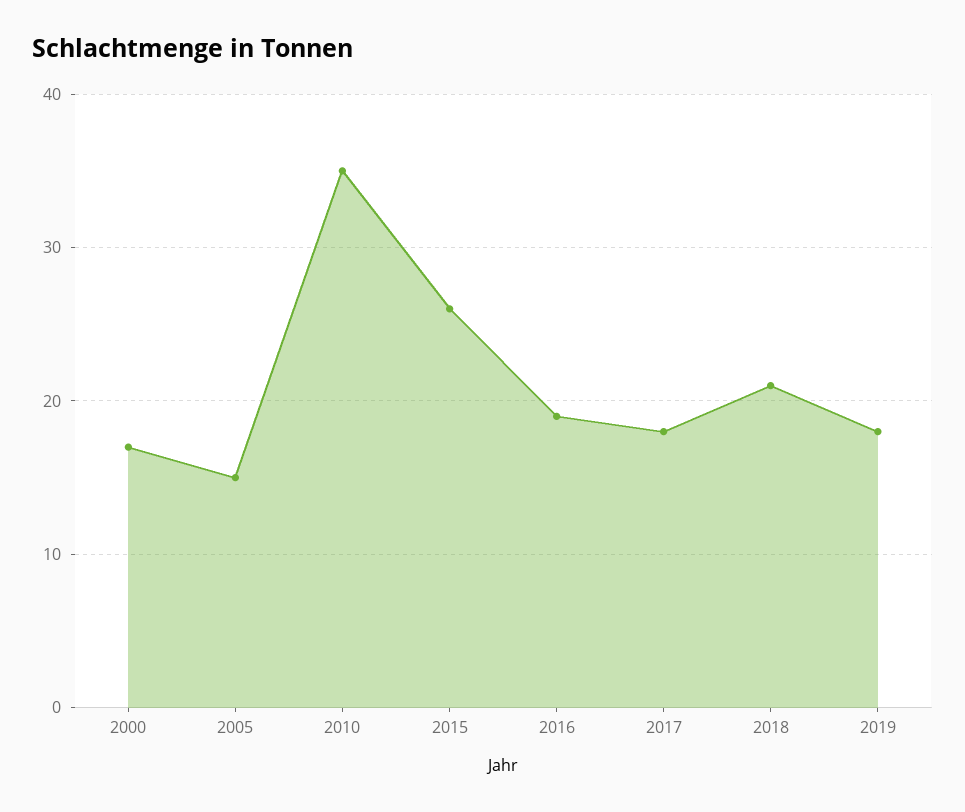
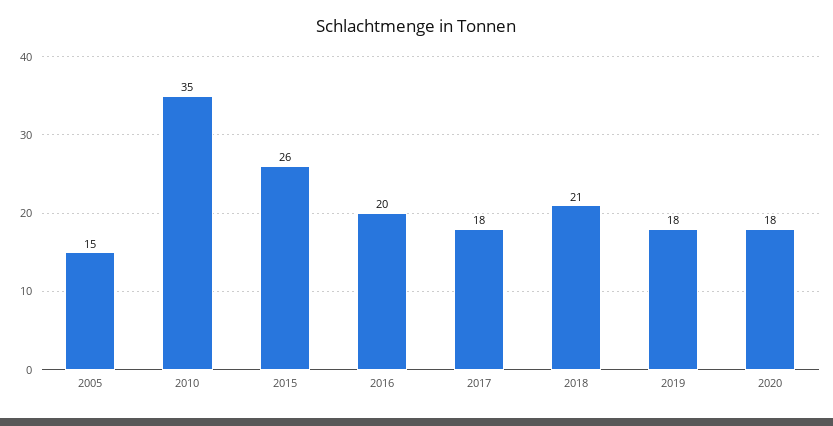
2000: 17 -> none
2016: 19 -> 20
2020: none -> 18

